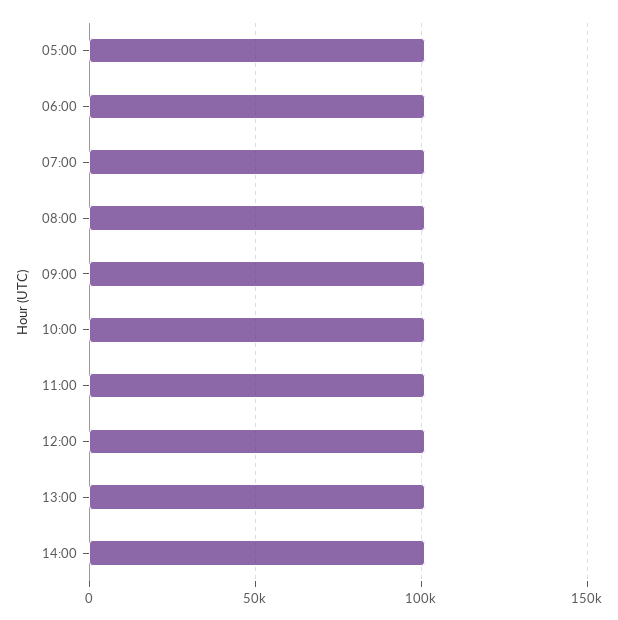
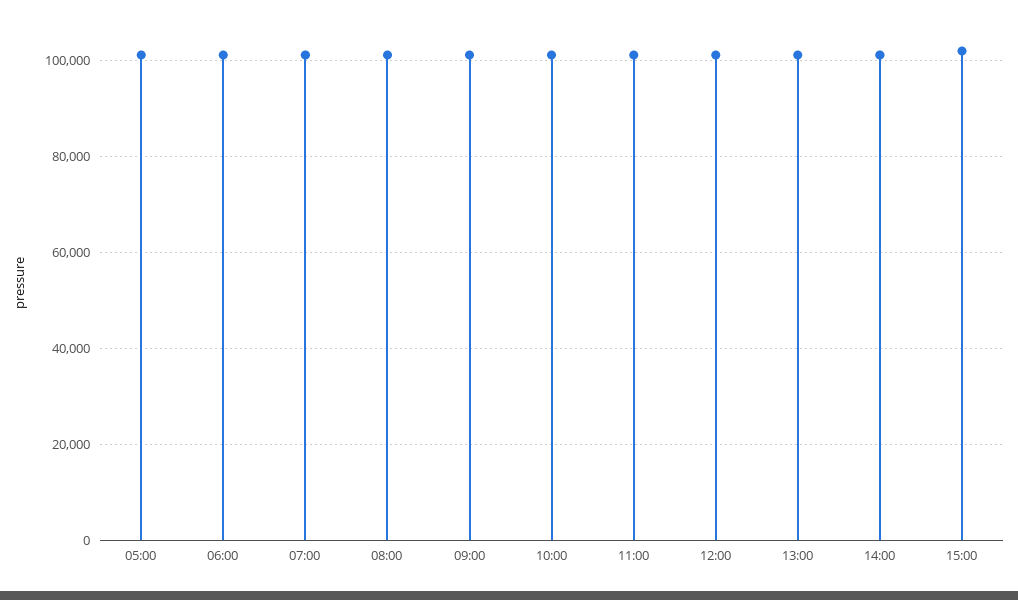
15:00: none -> 102000

